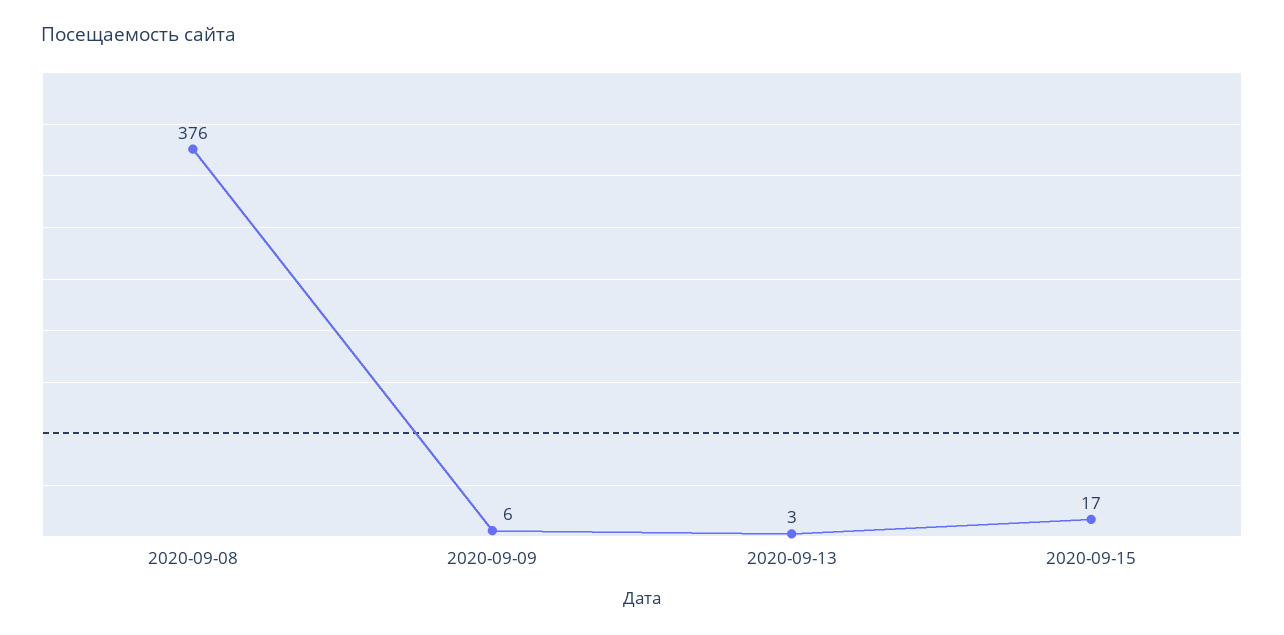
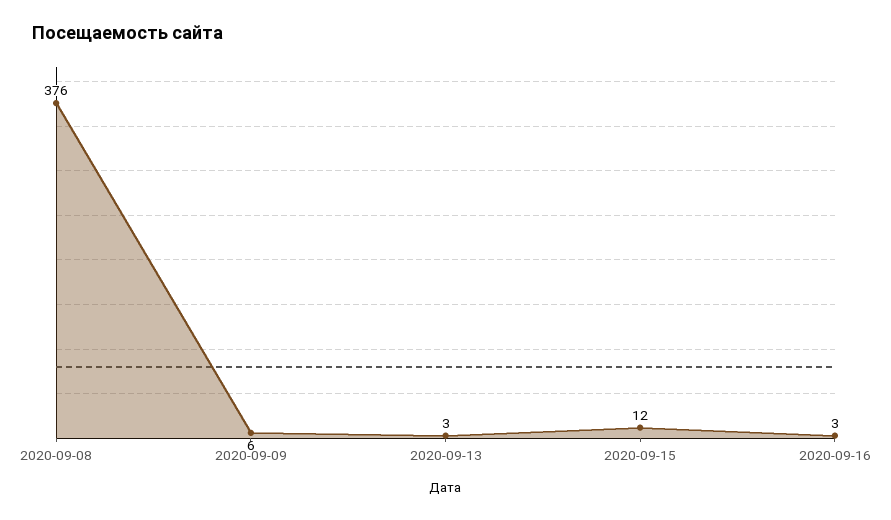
2020-09-15: 17 -> 12
2020-09-16: none -> 3

